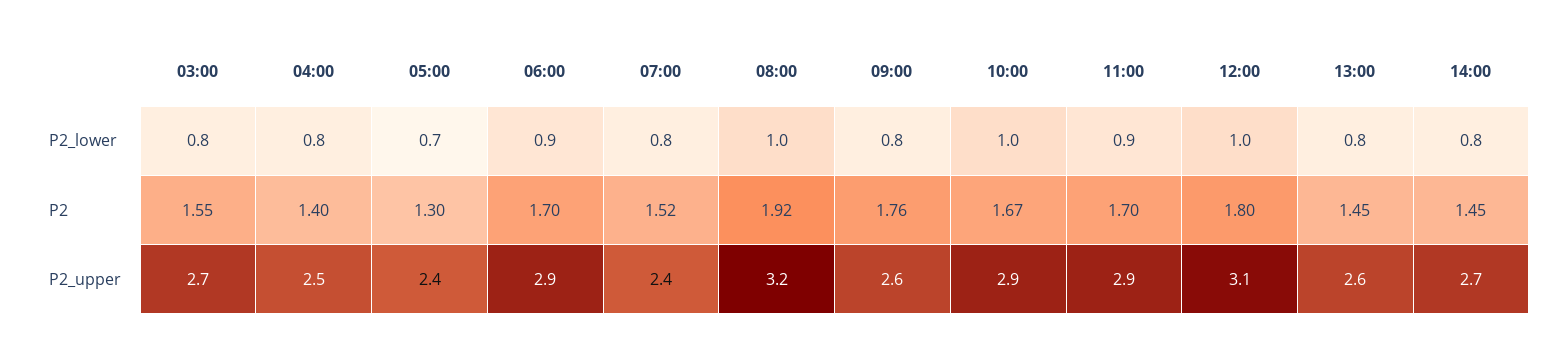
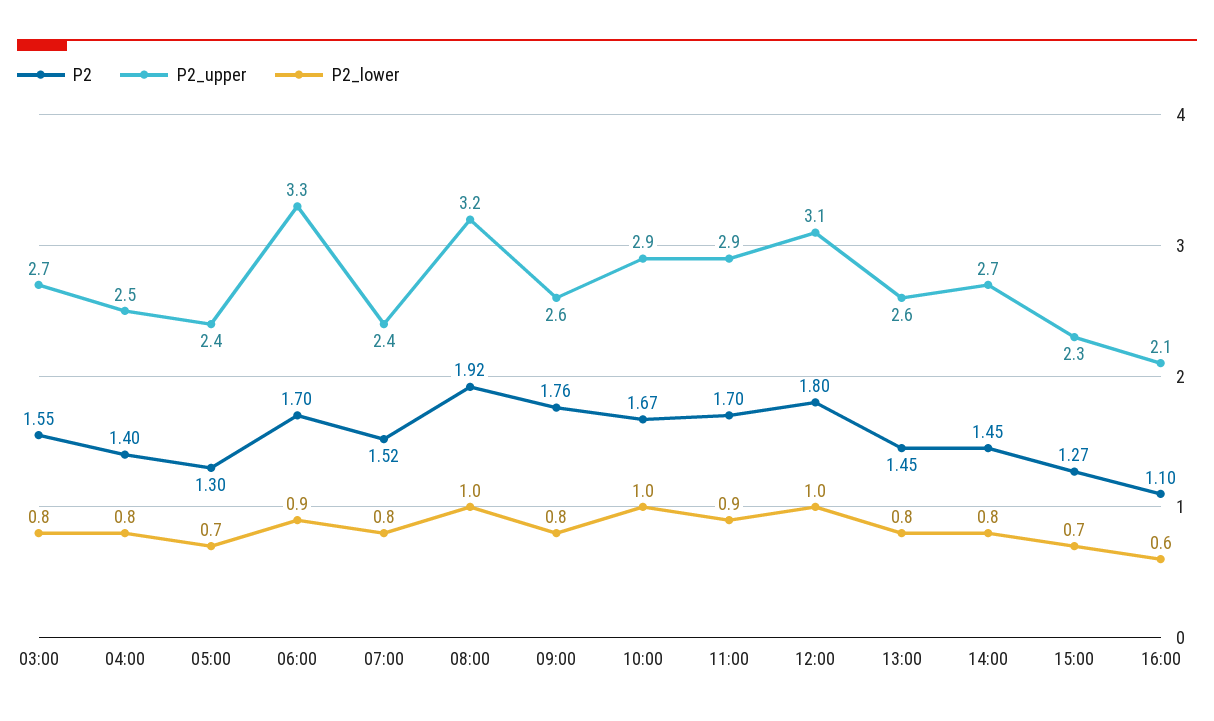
P2_upper, 06:00: 2.9 -> 3.3
P2, 15:00: none -> 1.27
P2_upper, 15:00: none -> 2.3
P2_lower, 15:00: none -> 0.7
P2, 16:00: none -> 1.1
P2_upper, 16:00: none -> 2.1
P2_lower, 16:00: none -> 0.6

